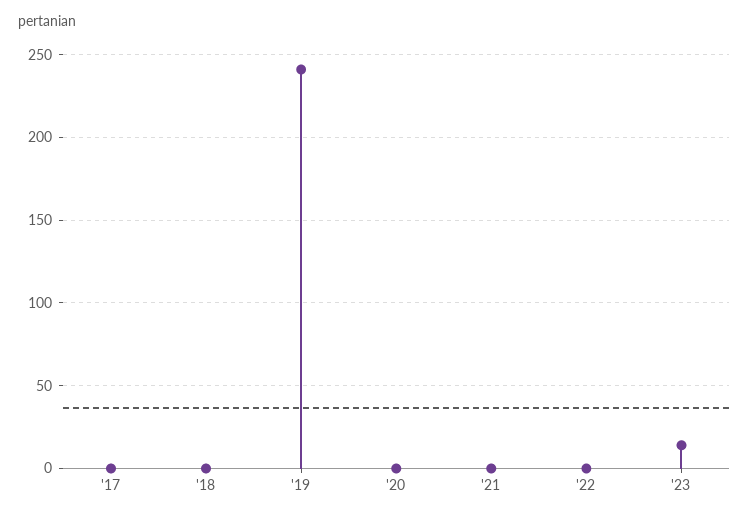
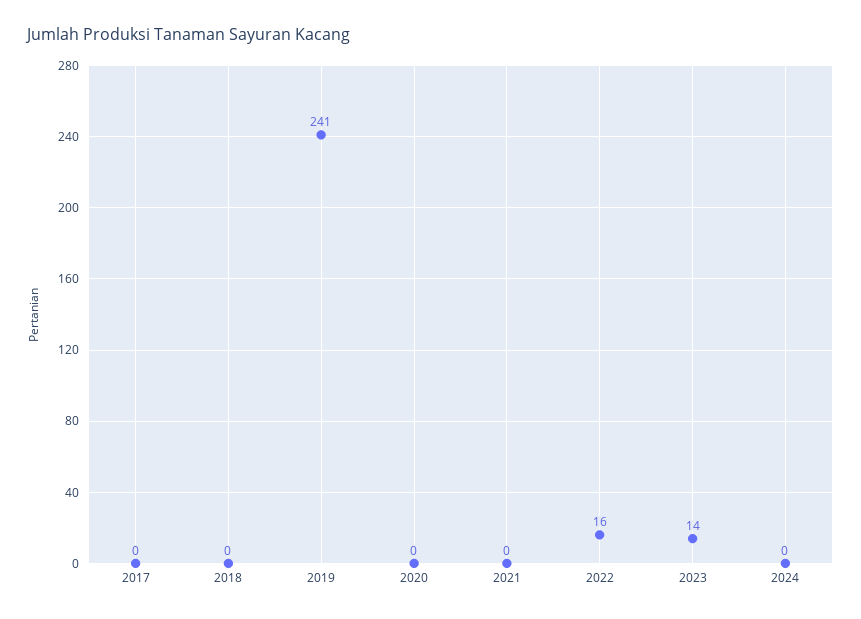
'22: 0 -> 16
2024: none -> 0

